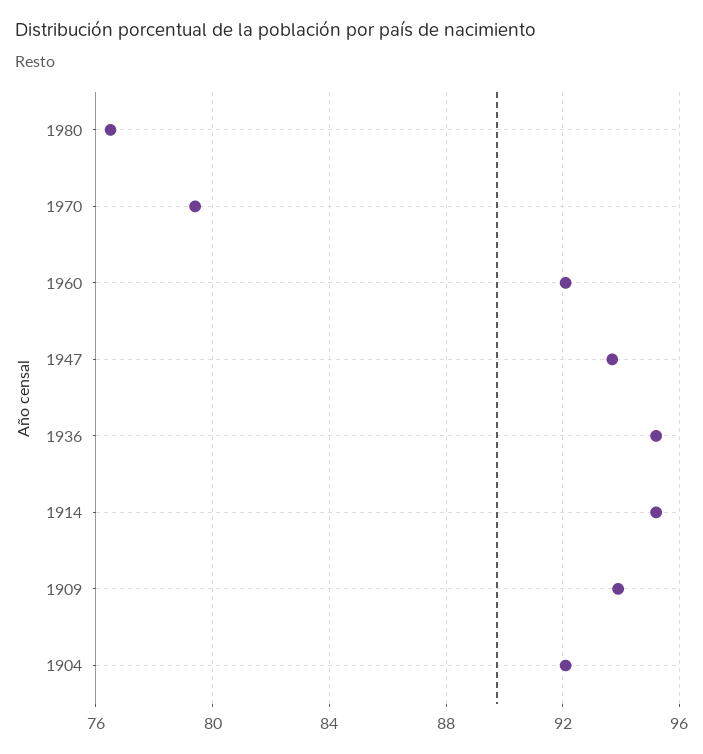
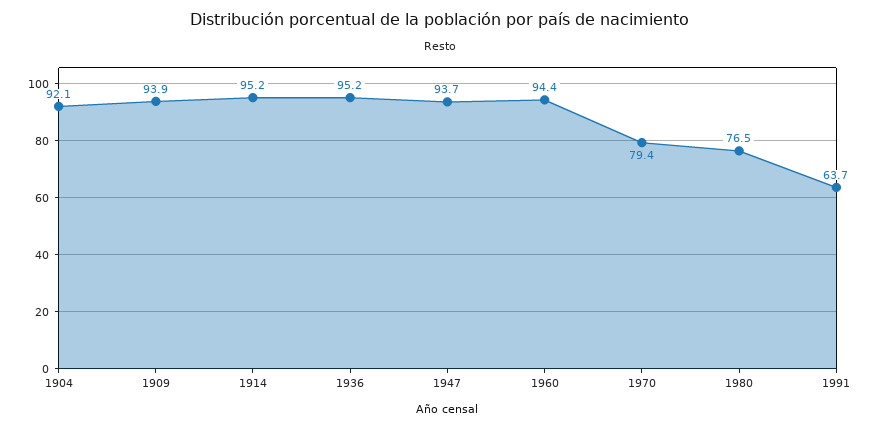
1960: 92 -> 94.4
1991: none -> 63.7

